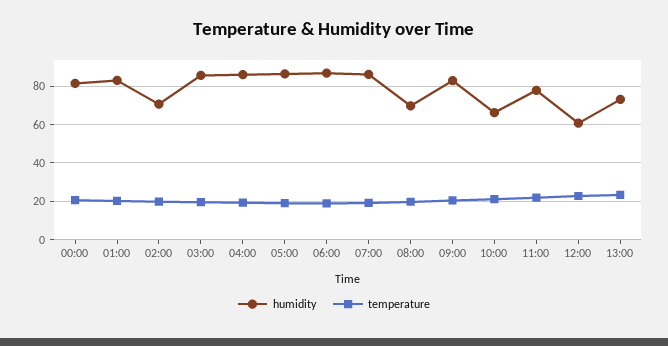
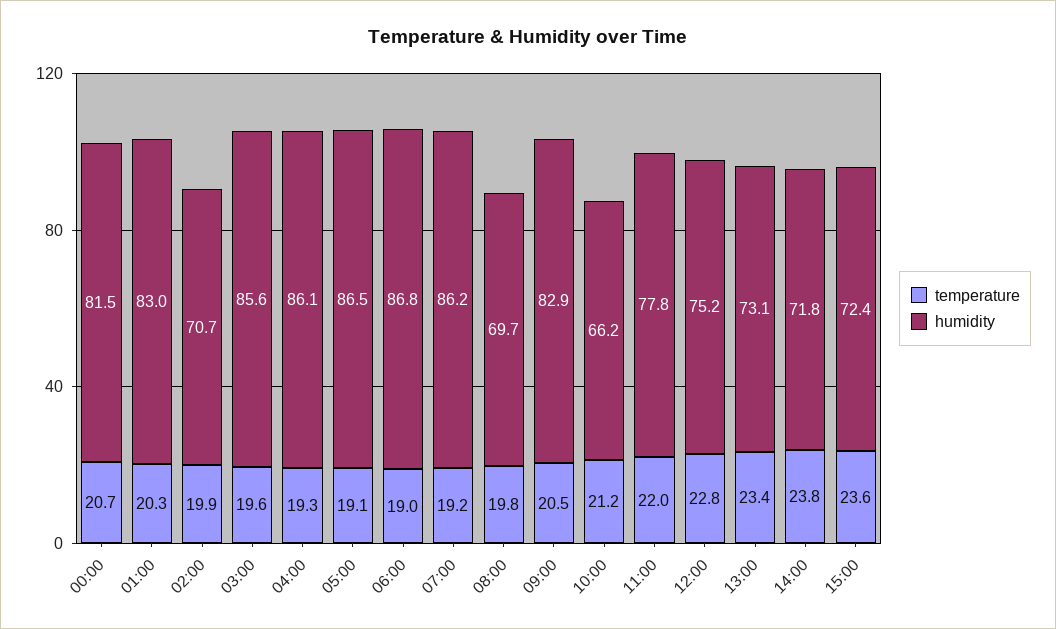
humidity, 12:00: 60 -> 75.2
temperature, 14:00: none -> 23.8
humidity, 14:00: none -> 71.8
temperature, 15:00: none -> 23.6
humidity, 15:00: none -> 72.4

